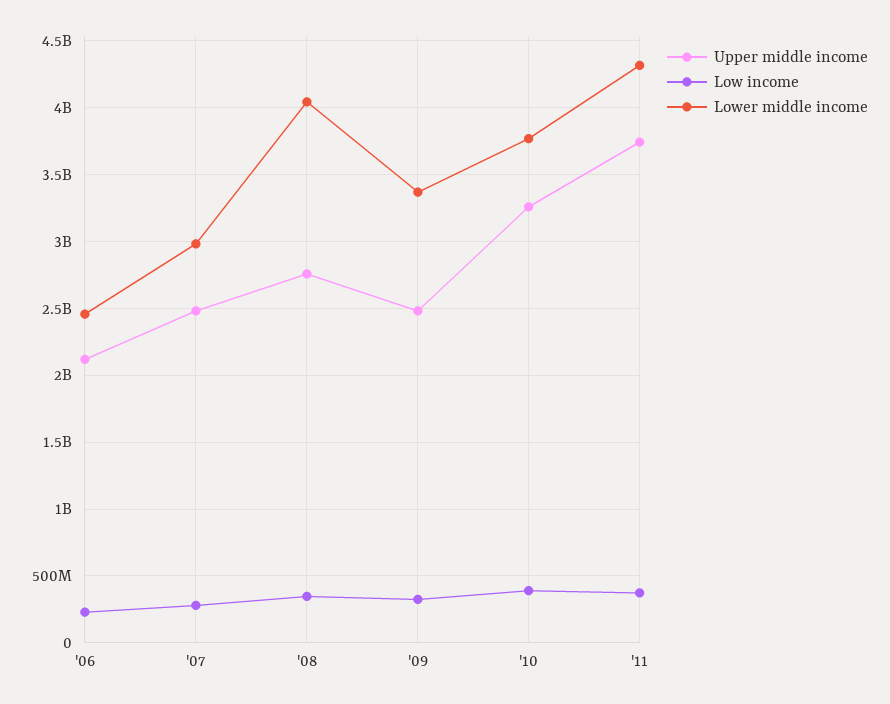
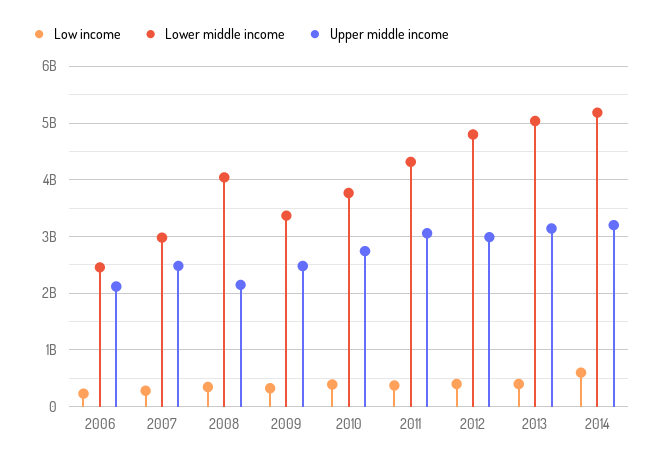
Upper middle income, '08: 2750000000 -> 2200000000
Upper middle income, '10: 3250000000 -> 2800000000
Upper middle income, '11: 3750000000 -> 3000000000
Low income, 2012: none -> 400000000
Lower middle income, 2012: none -> 4800000000
Upper middle income, 2012: none -> 3000000000
Low income, 2013: none -> 400000000
Lower middle income, 2013: none -> 5000000000
Upper middle income, 2013: none -> 3200000000
Low income, 2014: none -> 600000000
Lower middle income, 2014: none -> 5200000000
Upper middle income, 2014: none -> 3200000000

